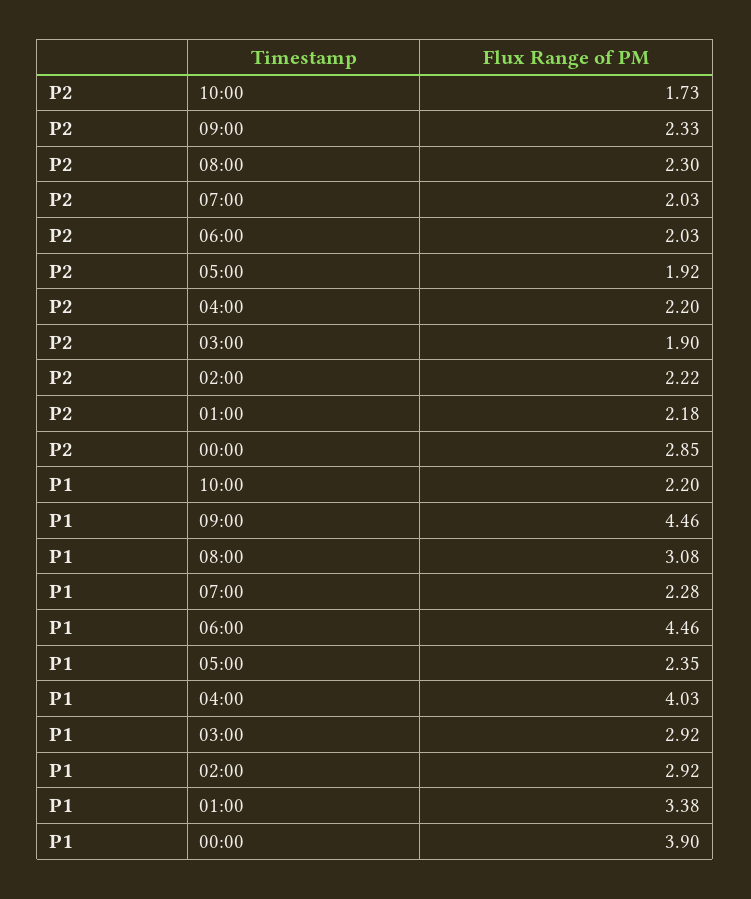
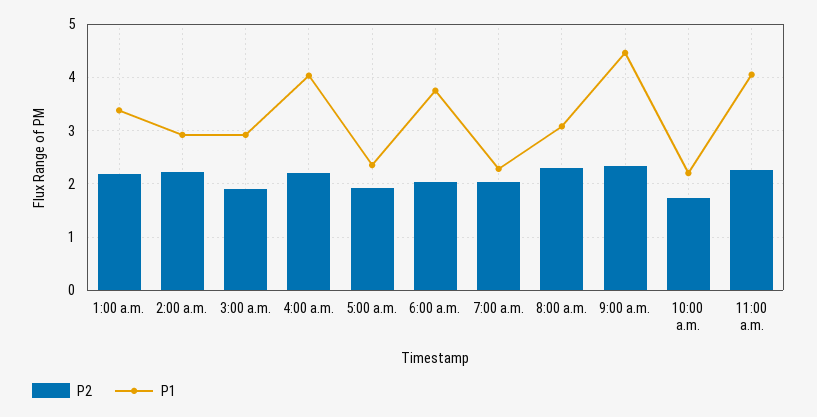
P2, 00:00: 2.85 -> none
P1, 06:00: 4.46 -> 3.8
P1, 00:00: 3.9 -> none
P2, 11:00 a.m.: none -> 2.2
P1, 11:00 a.m.: none -> 4

